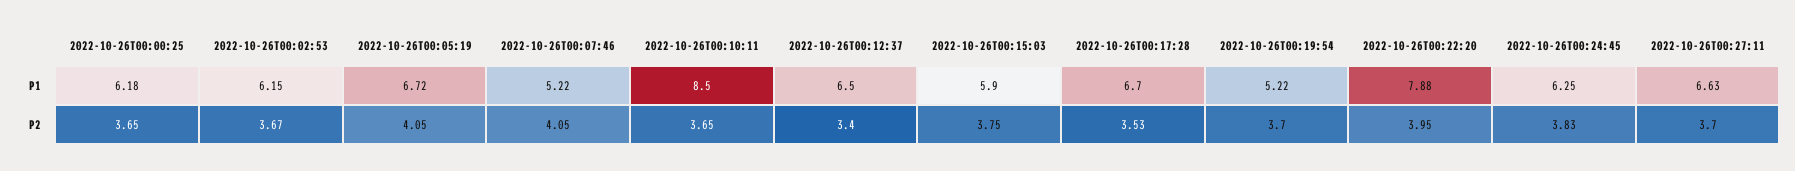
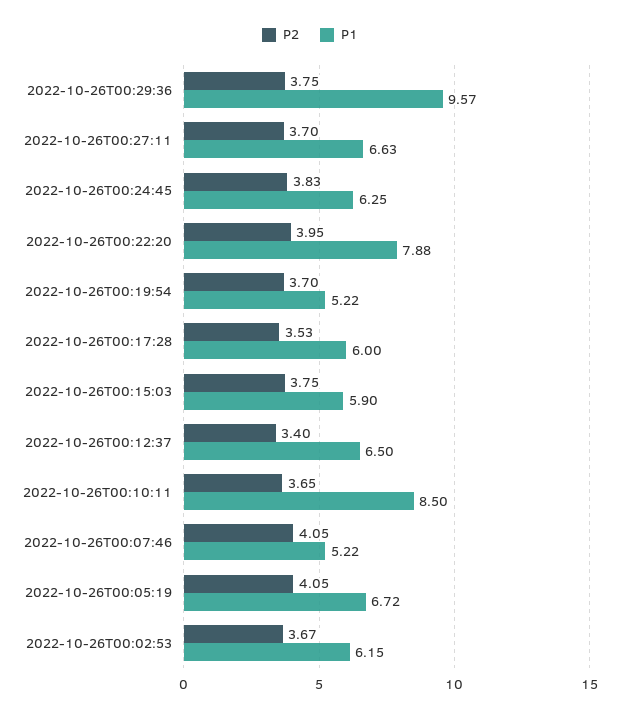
P1, 2022-10-26T00:00:25: 6.18 -> none
P1, 2022-10-26T00:17:28: 6.7 -> 6
P2, 2022-10-26T00:00:25: 3.65 -> none
P2, 2022-10-26T00:29:36: none -> 3.75
P1, 2022-10-26T00:29:36: none -> 9.57

